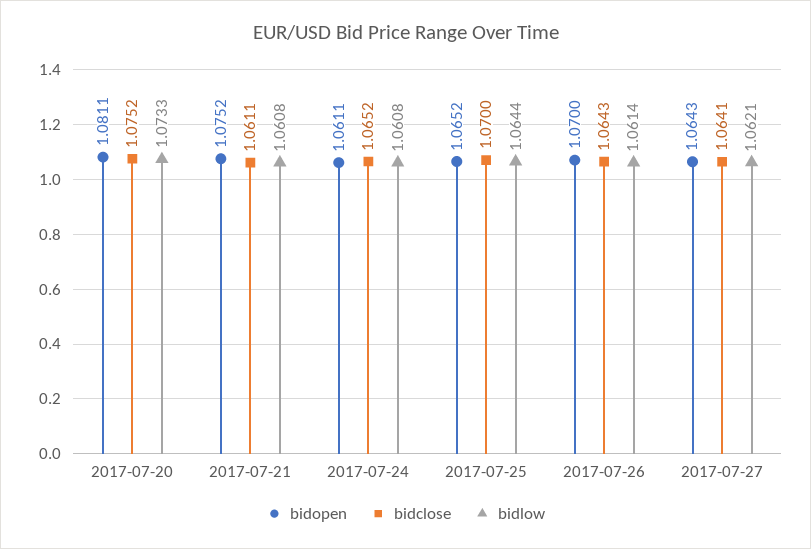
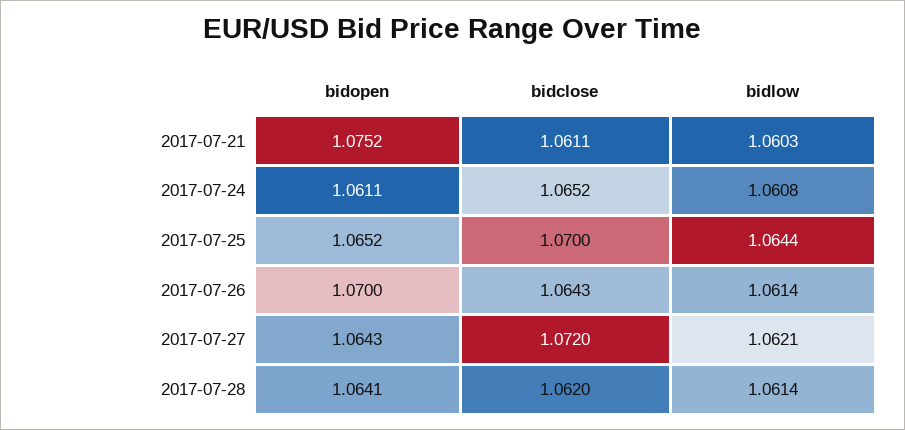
bidopen, 2017-07-20: 1.0811 -> none
bidclose, 2017-07-20: 1.0752 -> none
bidlow, 2017-07-20: 1.0733 -> none
bidlow, 2017-07-21: 1.0608 -> 1.0603
bidclose, 2017-07-27: 1.0641 -> 1.072
bidopen, 2017-07-28: none -> 1.0641
bidclose, 2017-07-28: none -> 1.062
bidlow, 2017-07-28: none -> 1.0614

